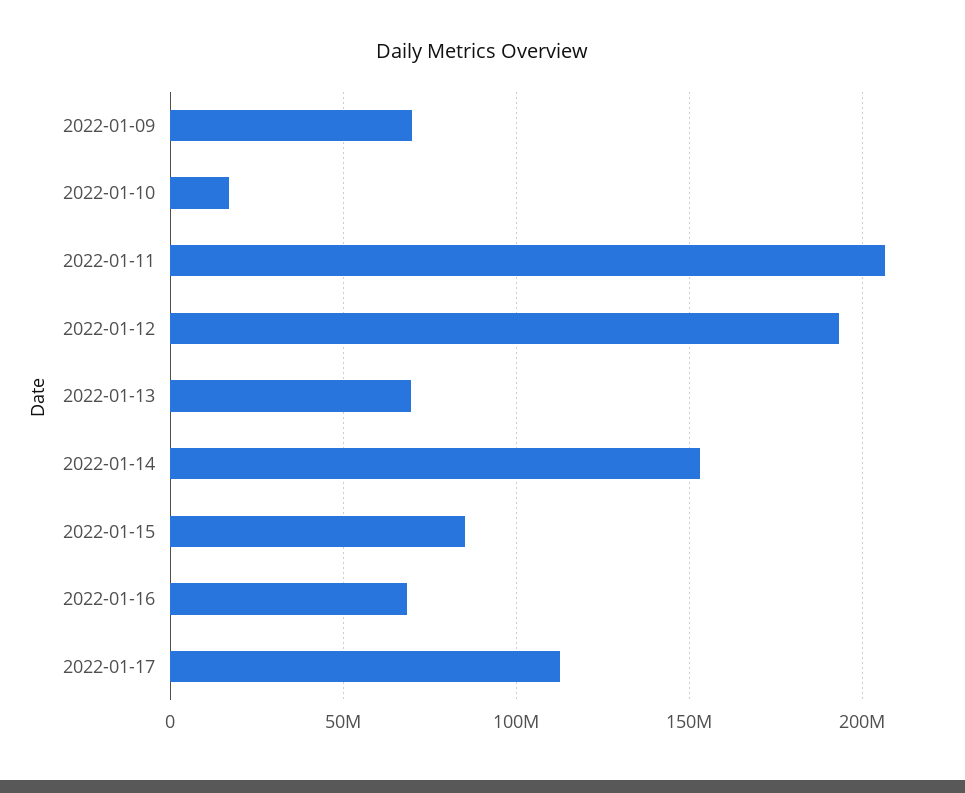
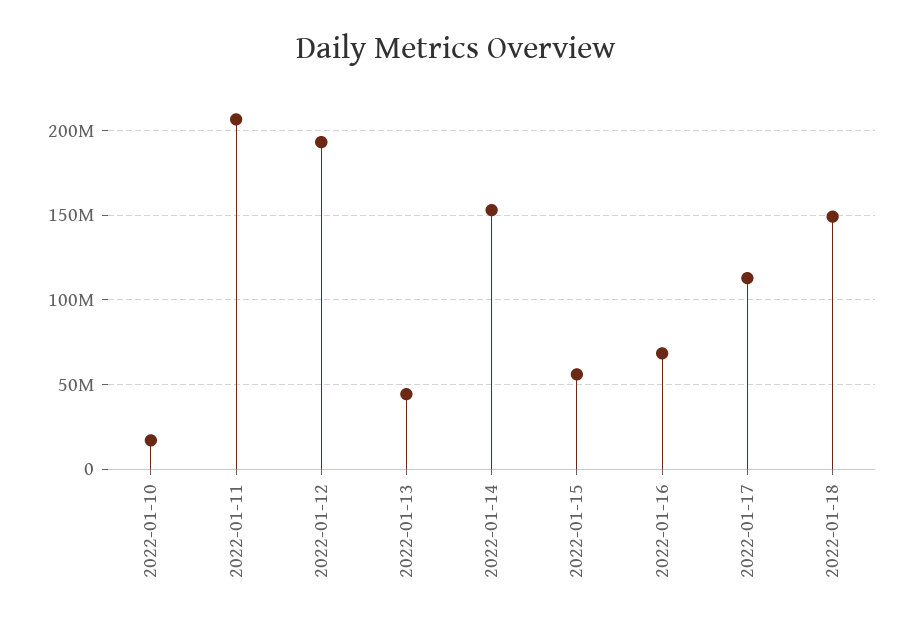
2022-01-09: 70000000 -> none
2022-01-13: 70000000 -> 45000000
2022-01-15: 85000000 -> 55000000
2022-01-18: none -> 150000000

